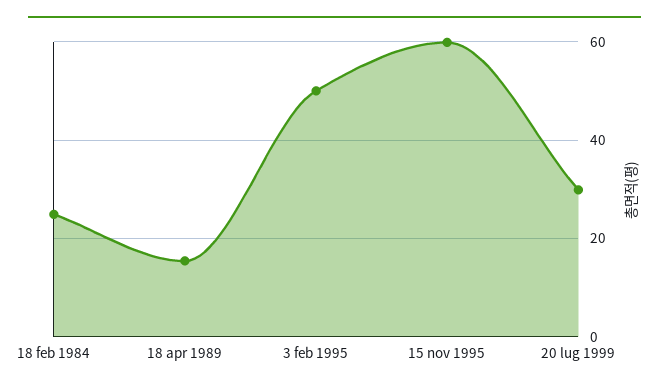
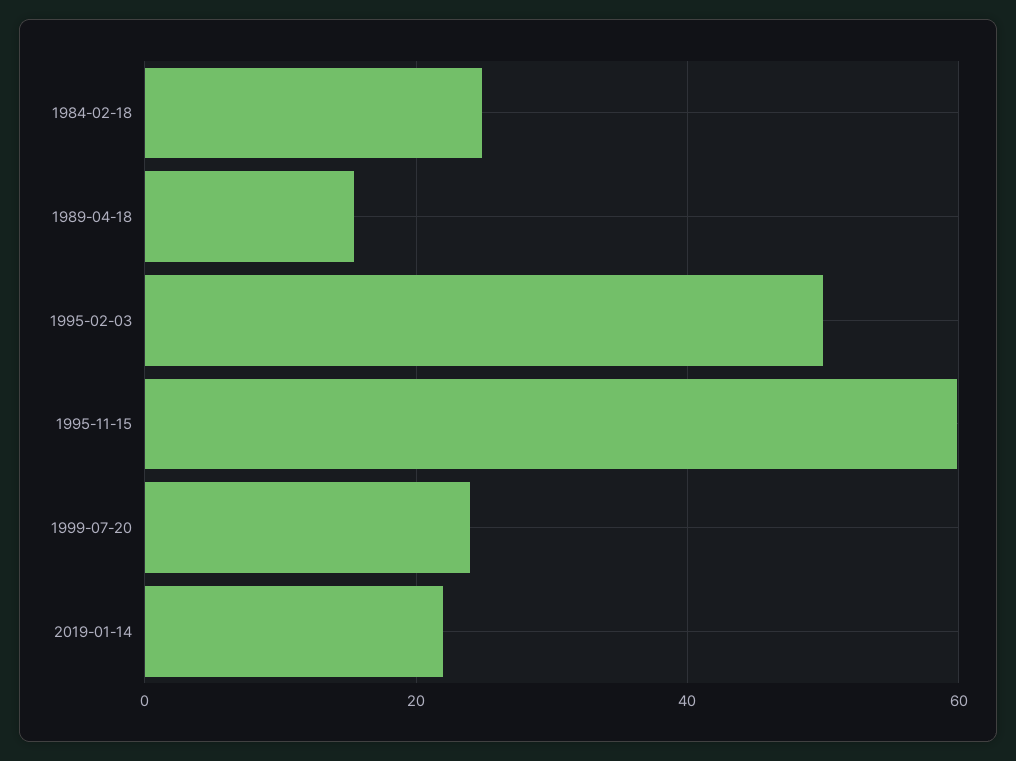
20 lug 1999: 30 -> 24
2019-01-14: none -> 22

